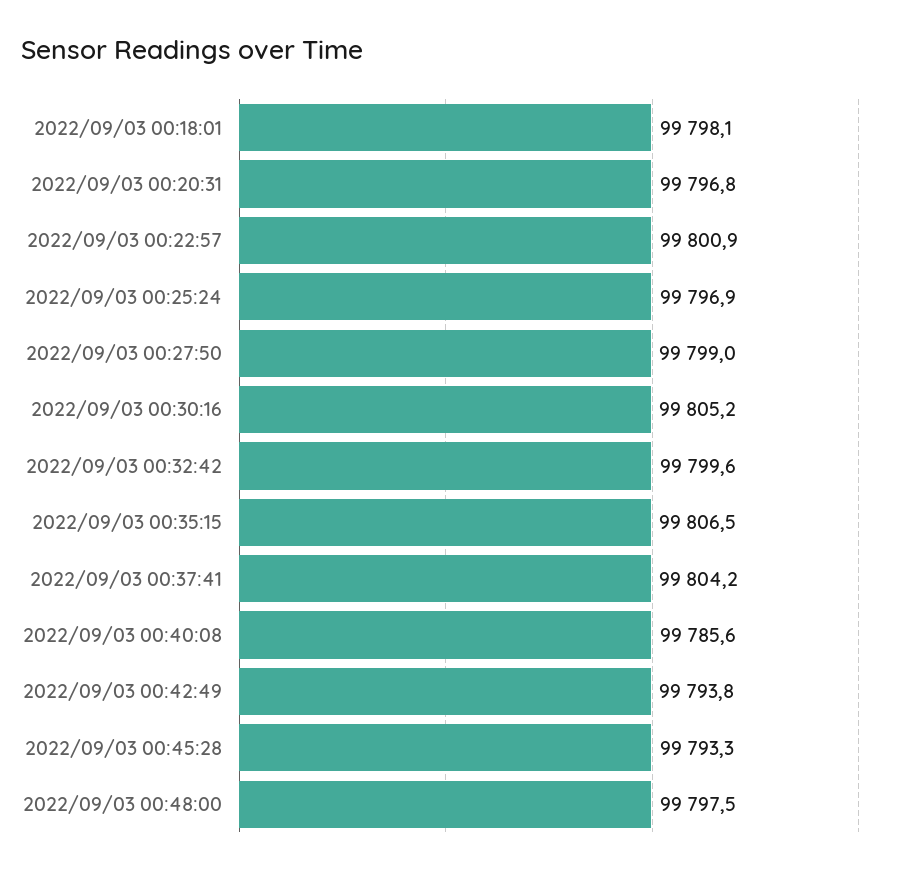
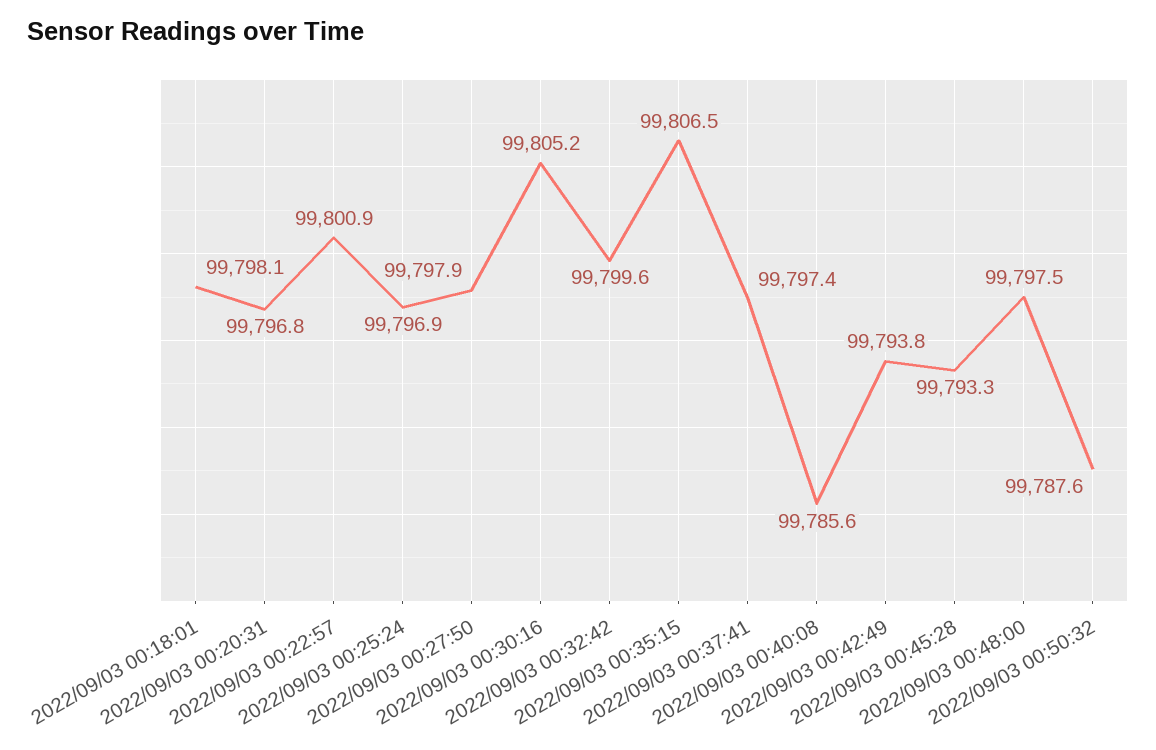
2022/09/03 00:27:50: 99799 -> 99797.9
2022/09/03 00:37:41: 99804.2 -> 99797.4
2022/09/03 00:50:32: none -> 99787.6

